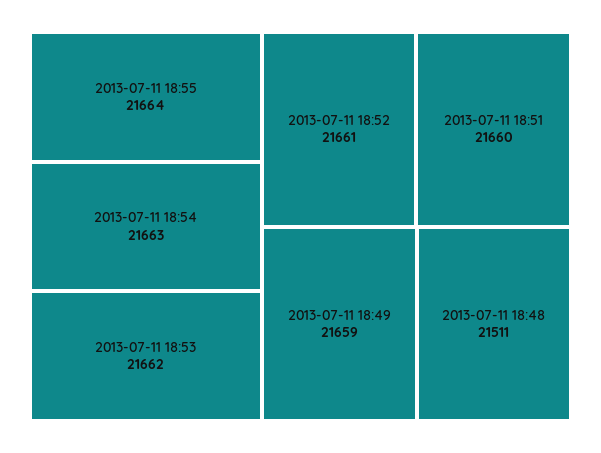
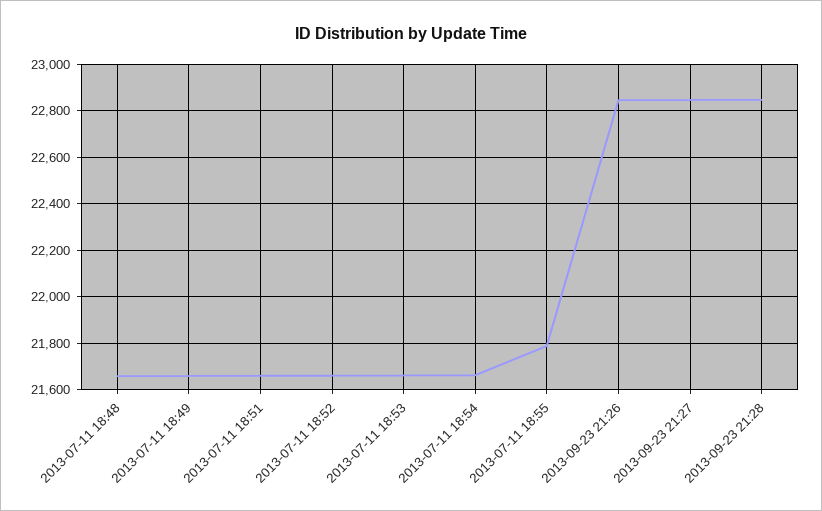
2013-07-11 18:55: 21664 -> 21800
2013-07-11 18:48: 21511 -> 21650
2013-09-23 21:26: none -> 22850
2013-09-23 21:27: none -> 22850
2013-09-23 21:28: none -> 22850

